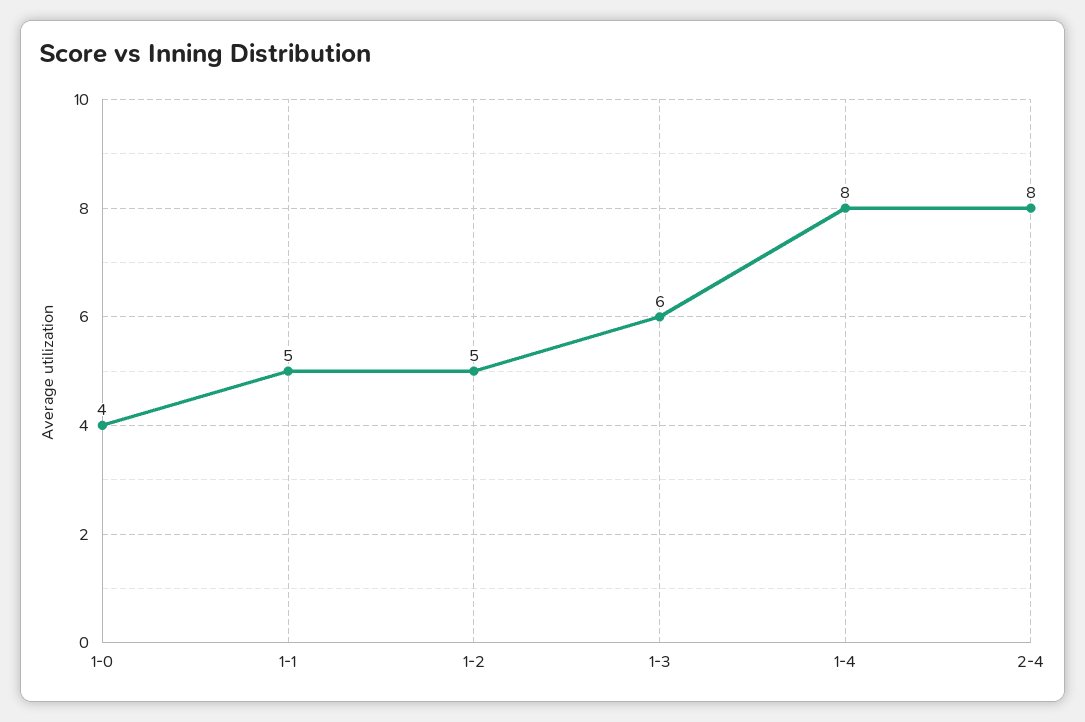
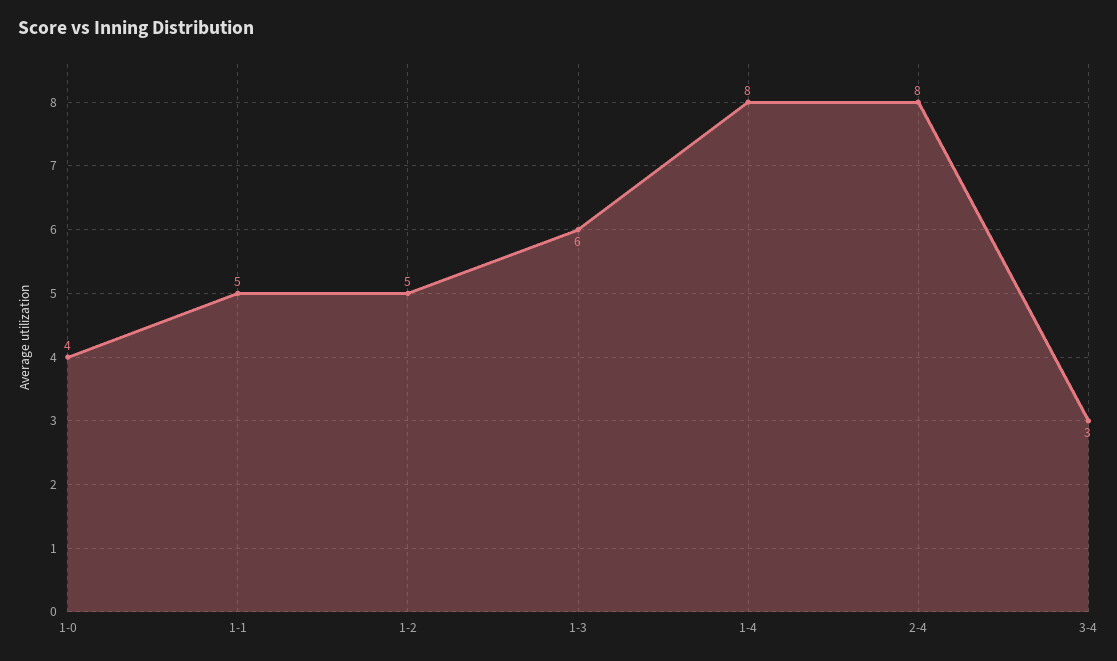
3-4: none -> 3

